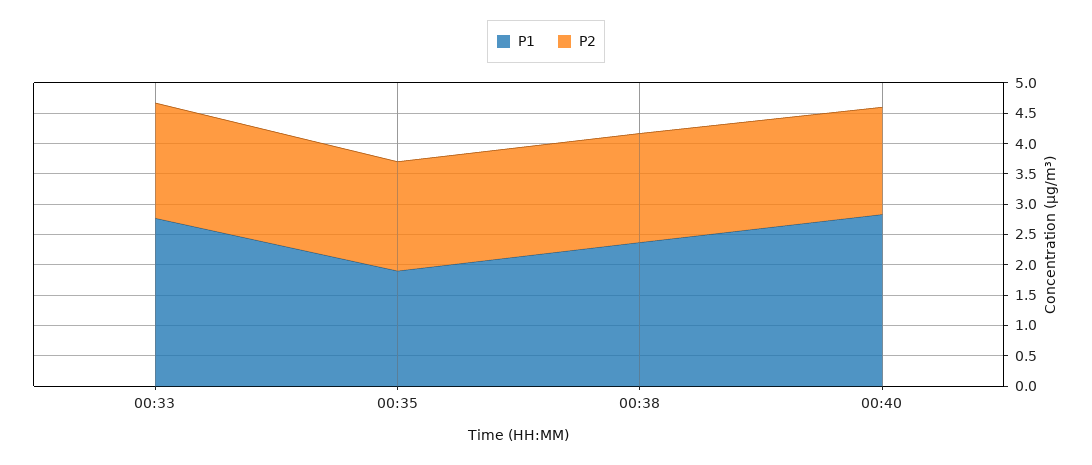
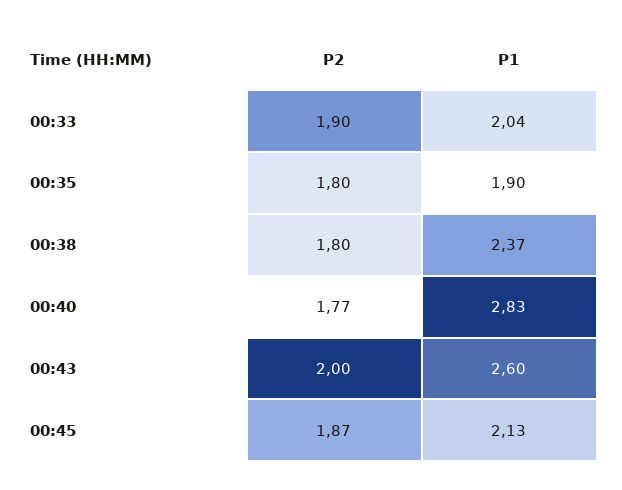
P1, 00:33: 2.75 -> 2.04
P2, 00:43: none -> 2
P1, 00:43: none -> 2.6
P2, 00:45: none -> 1.87
P1, 00:45: none -> 2.13

